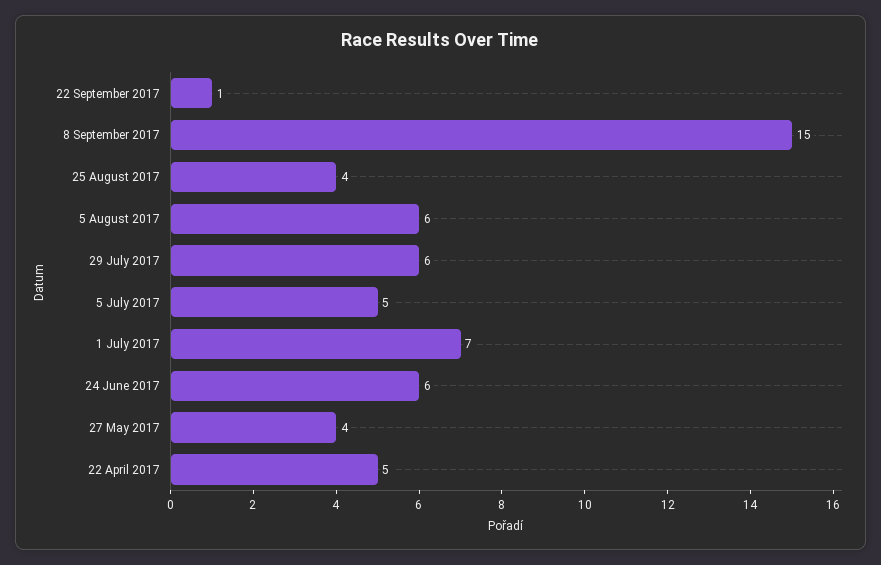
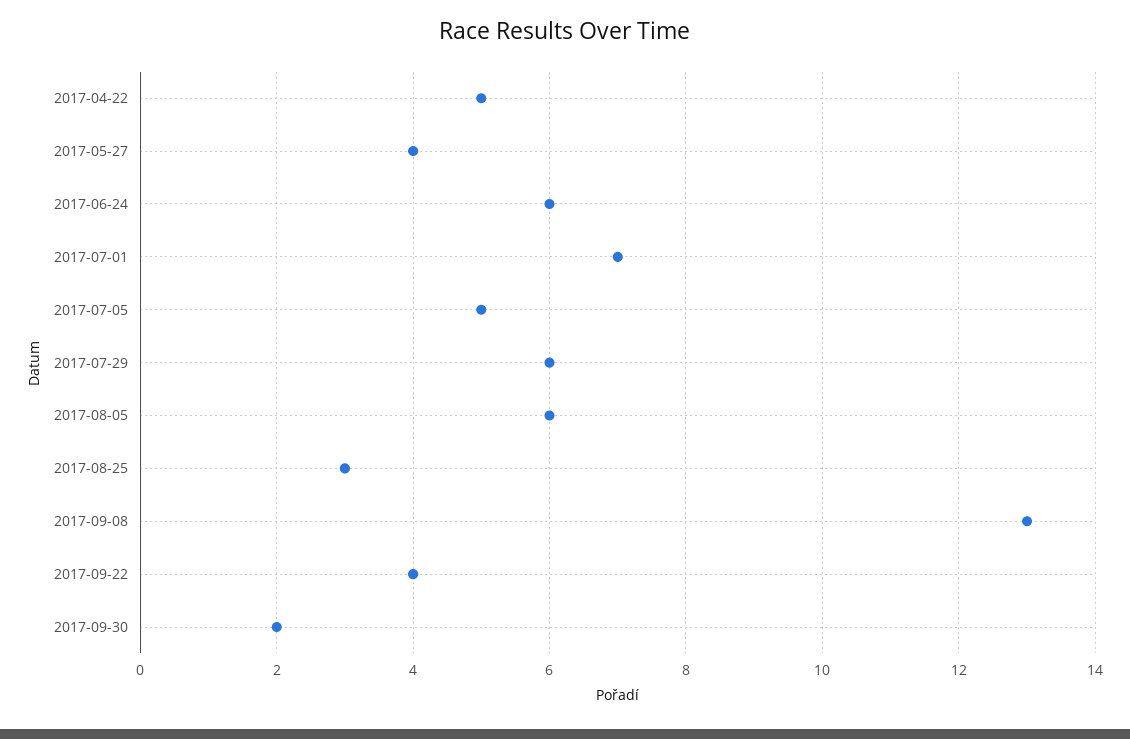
22 September 2017: 1 -> 4
8 September 2017: 15 -> 13
25 August 2017: 4 -> 3
2017-09-30: none -> 2

